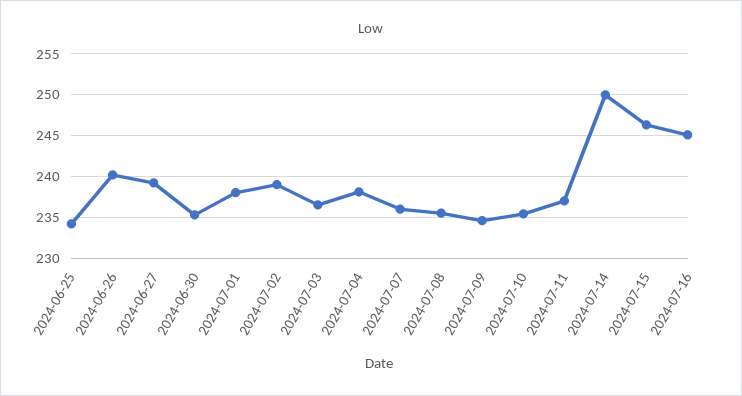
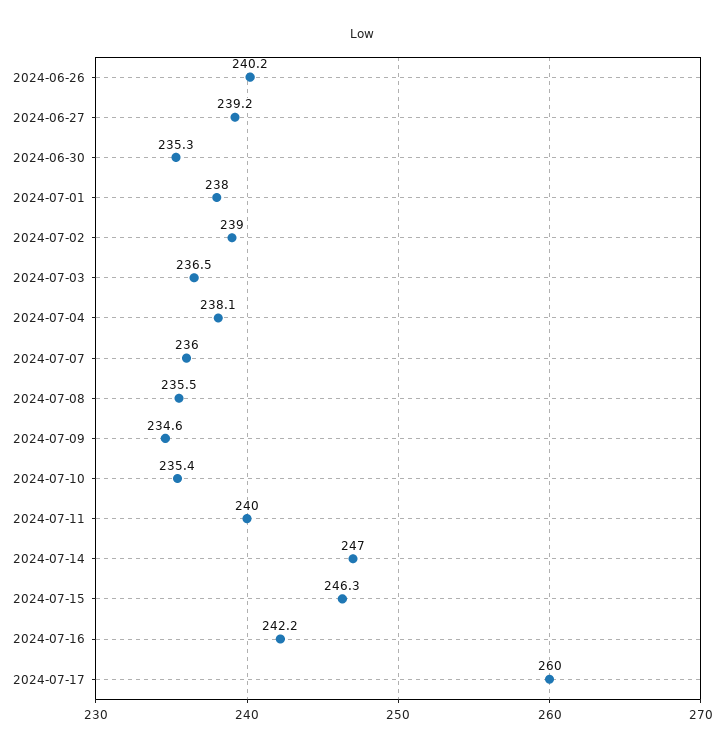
2024-06-25: 234 -> none
2024-07-11: 237 -> 240
2024-07-14: 250 -> 247
2024-07-16: 245 -> 242.2
2024-07-17: none -> 260

